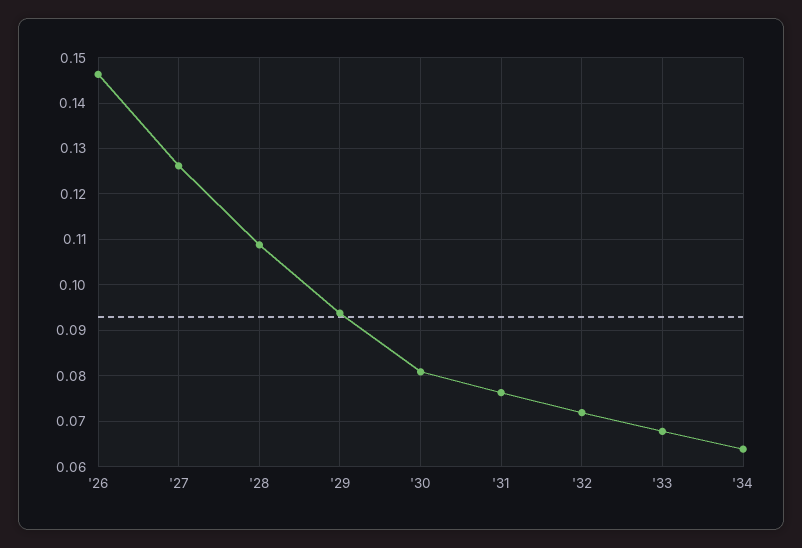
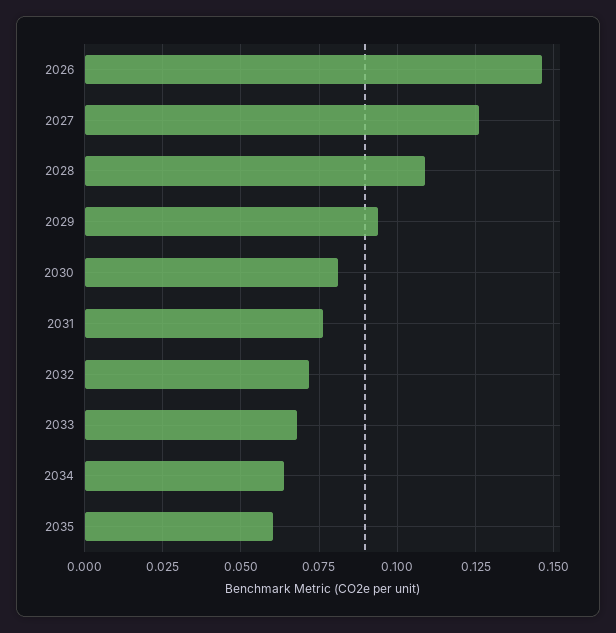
2035: none -> 0.06

